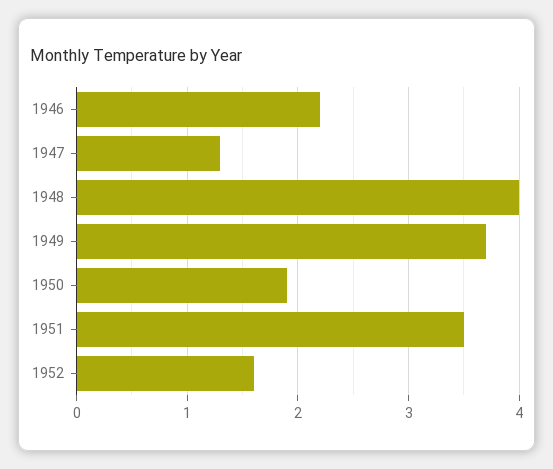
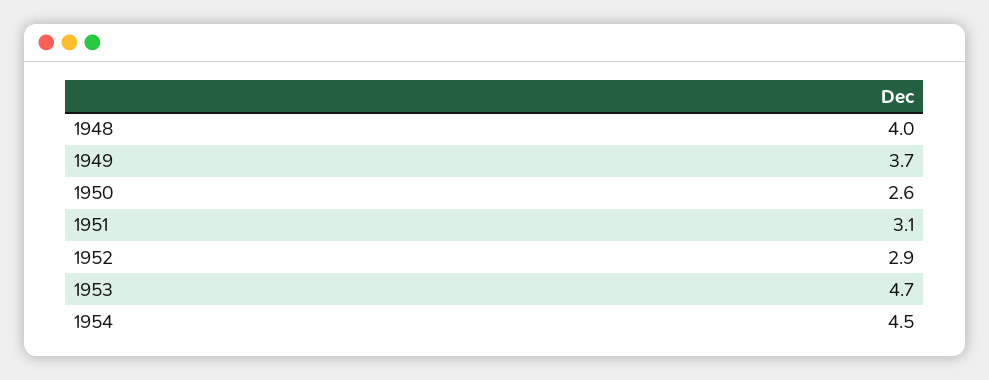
1946: 2.2 -> none
1947: 1.3 -> none
1950: 1.9 -> 2.6
1951: 3.5 -> 3.1
1952: 1.6 -> 2.9
1953: none -> 4.7
1954: none -> 4.5

